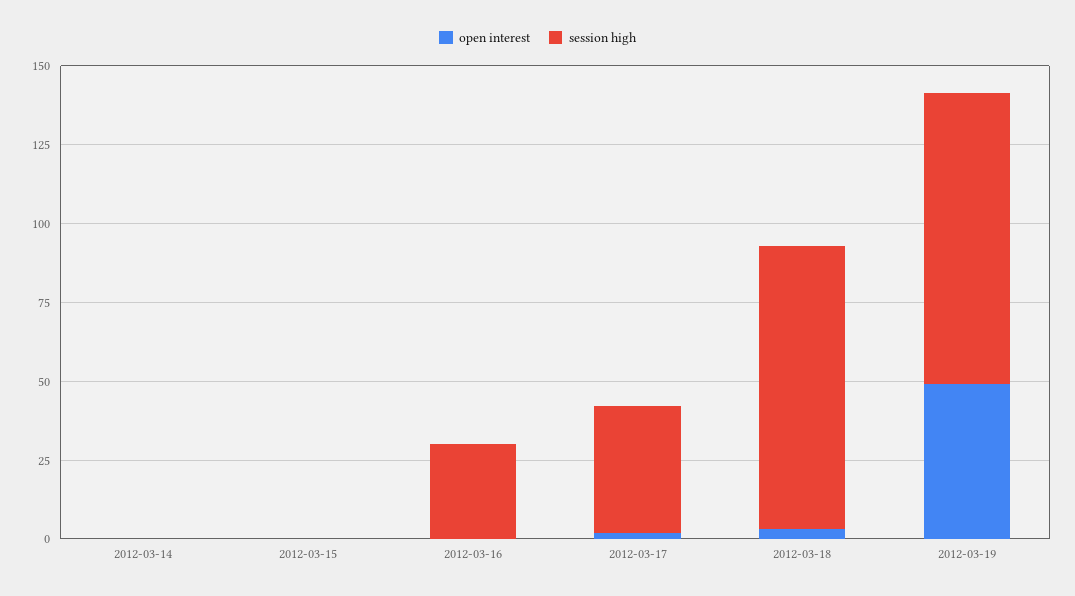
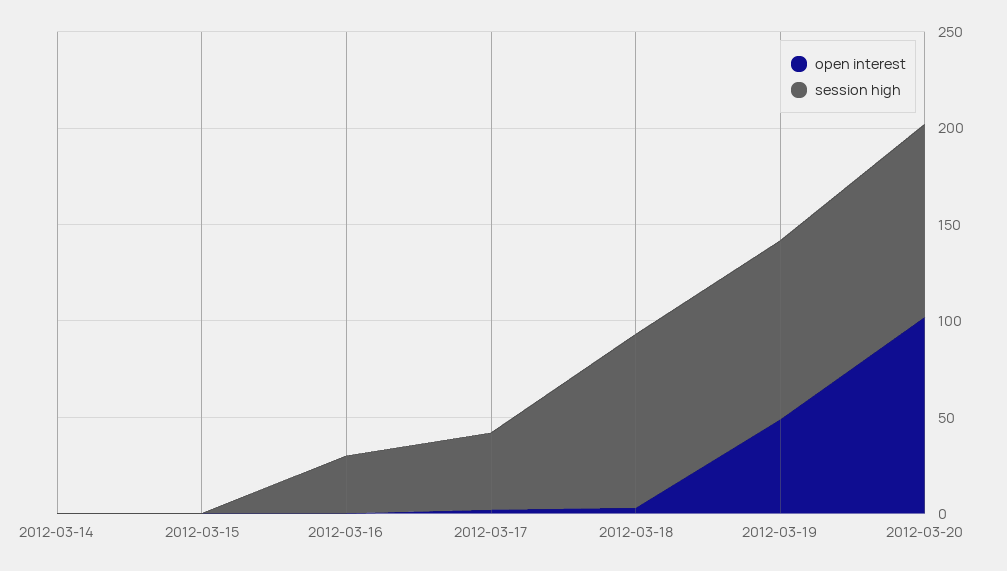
open interest, 2012-03-20: none -> 100
session high, 2012-03-20: none -> 100

